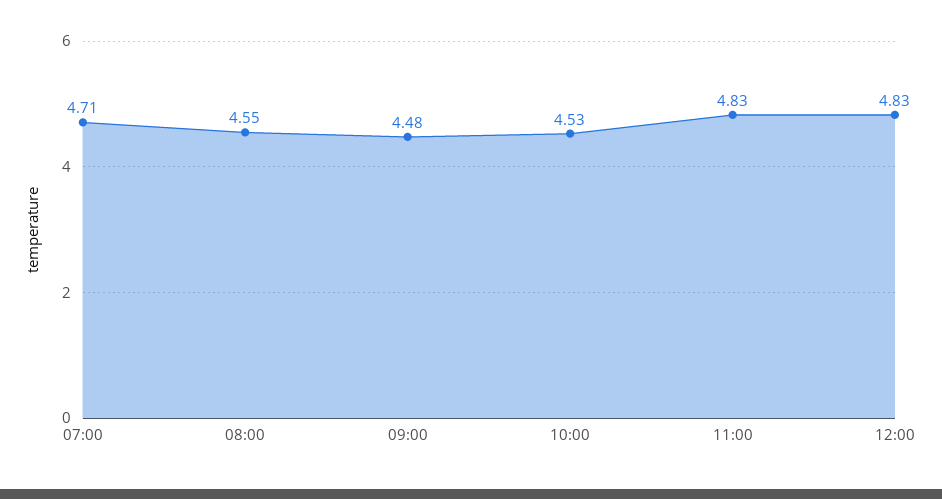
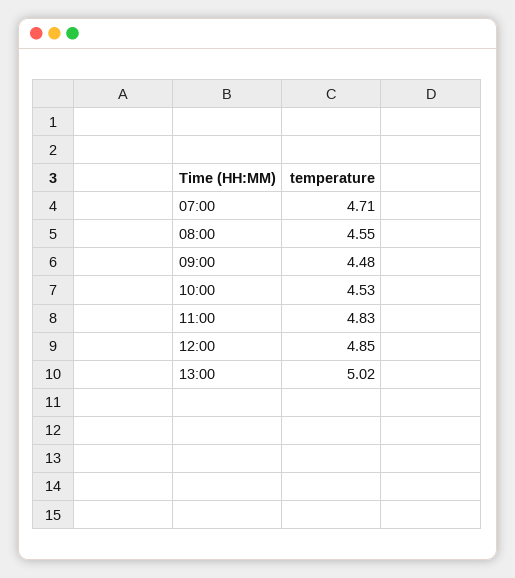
12:00: 4.83 -> 4.85
13:00: none -> 5.02

